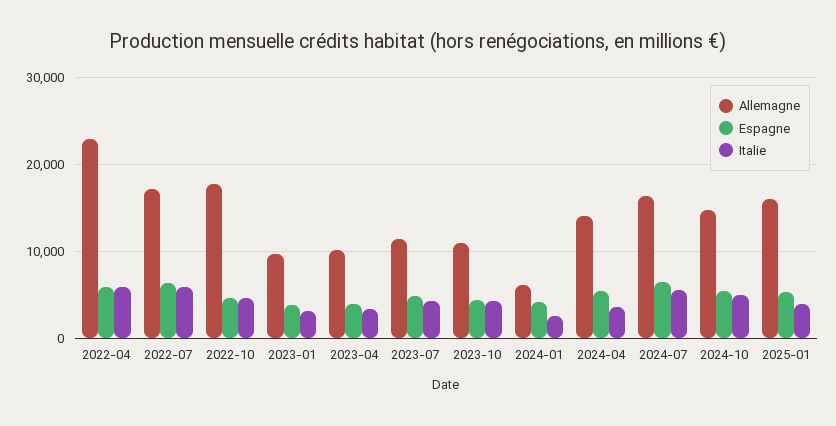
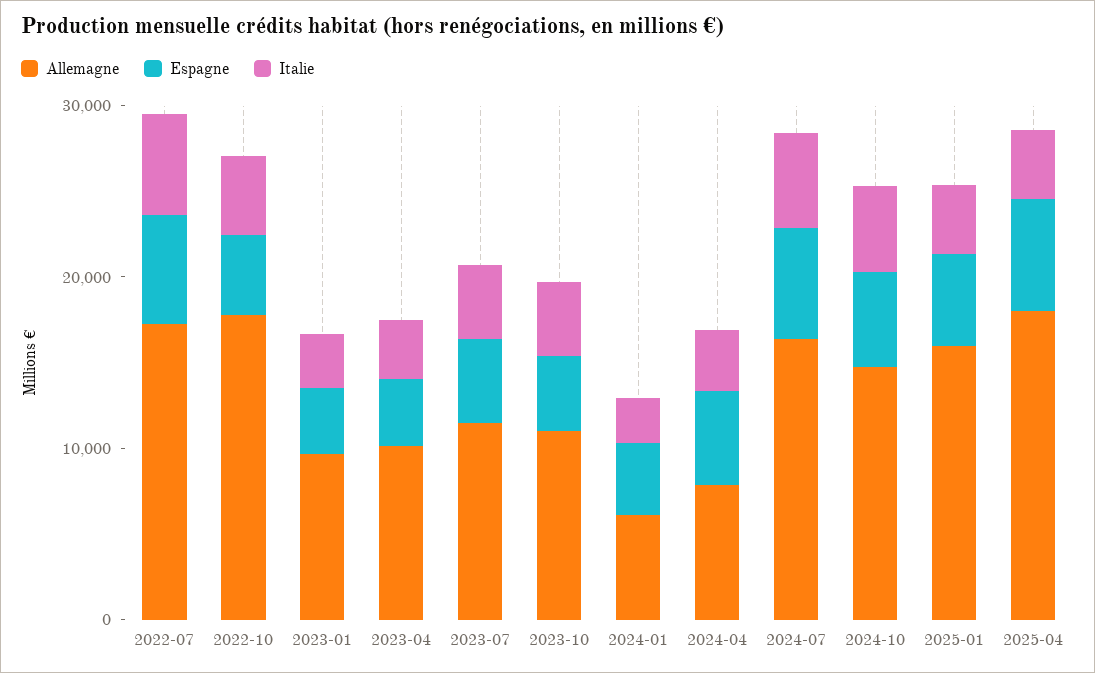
Allemagne, 2022-04: 23000 -> none
Espagne, 2022-04: 6000 -> none
Italie, 2022-04: 6000 -> none
Allemagne, 2024-04: 14000 -> 8000
Allemagne, 2025-04: none -> 18000
Espagne, 2025-04: none -> 6000
Italie, 2025-04: none -> 4000

